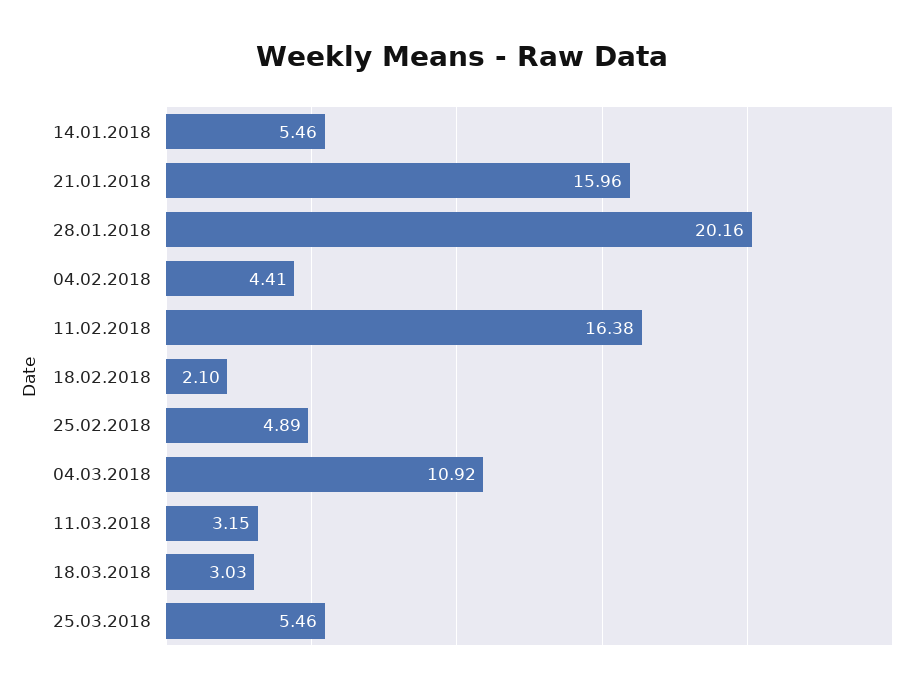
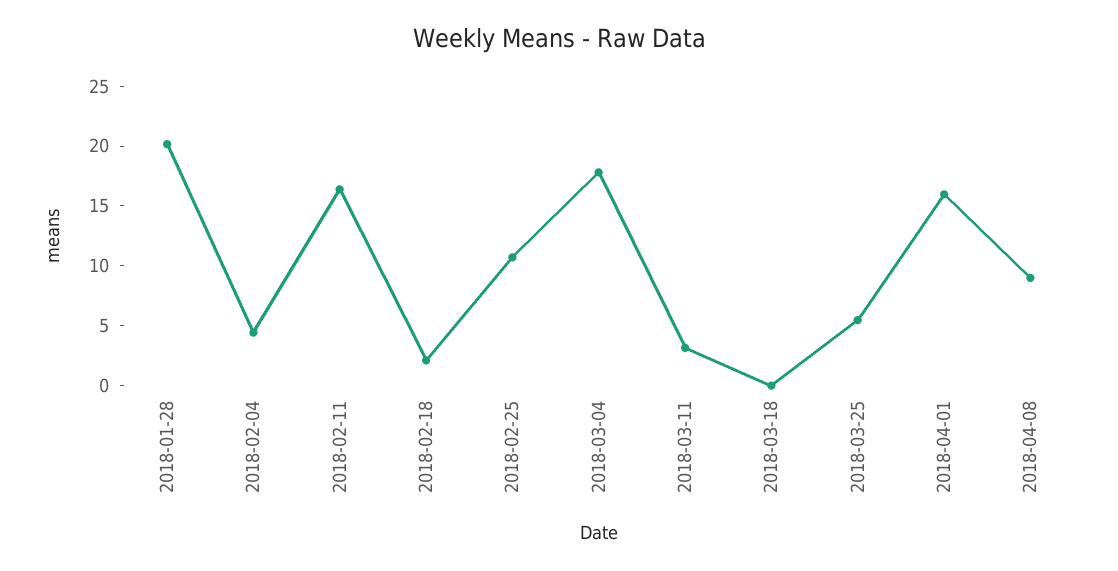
14.01.2018: 5.46 -> none
21.01.2018: 15.96 -> none
25.02.2018: 4.89 -> 11
04.03.2018: 10.92 -> 18
18.03.2018: 3.03 -> 0
2018-04-01: none -> 16
2018-04-08: none -> 9

